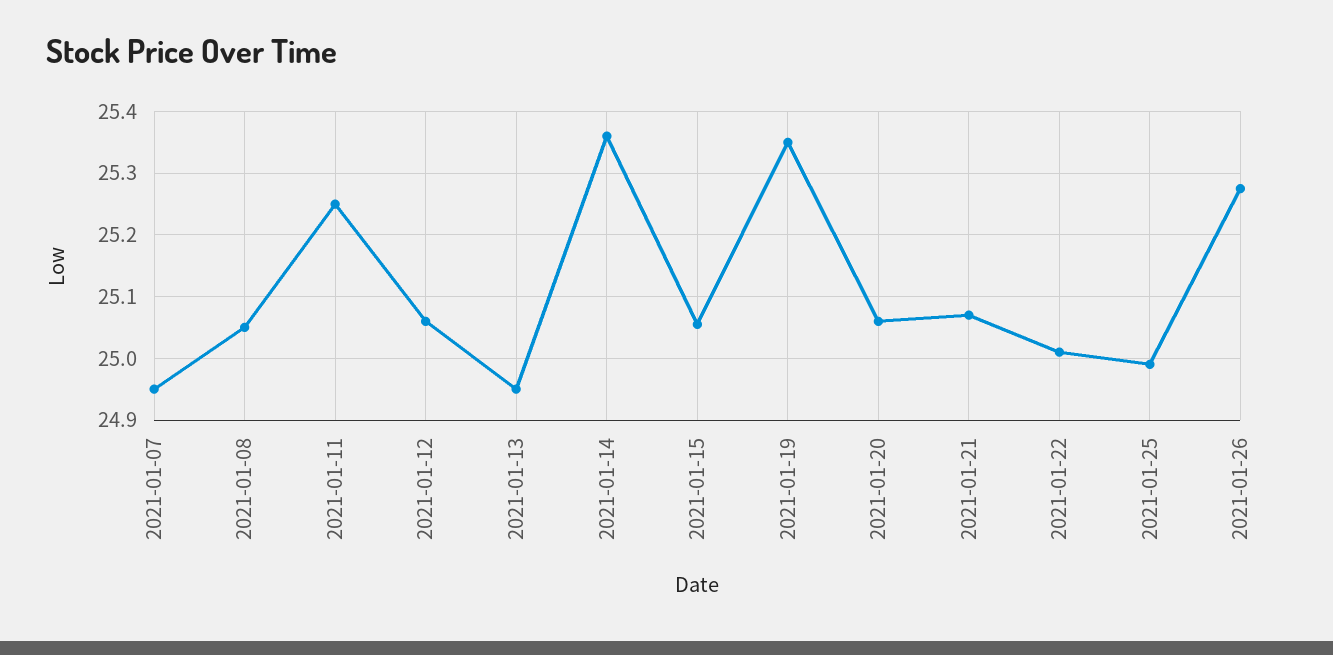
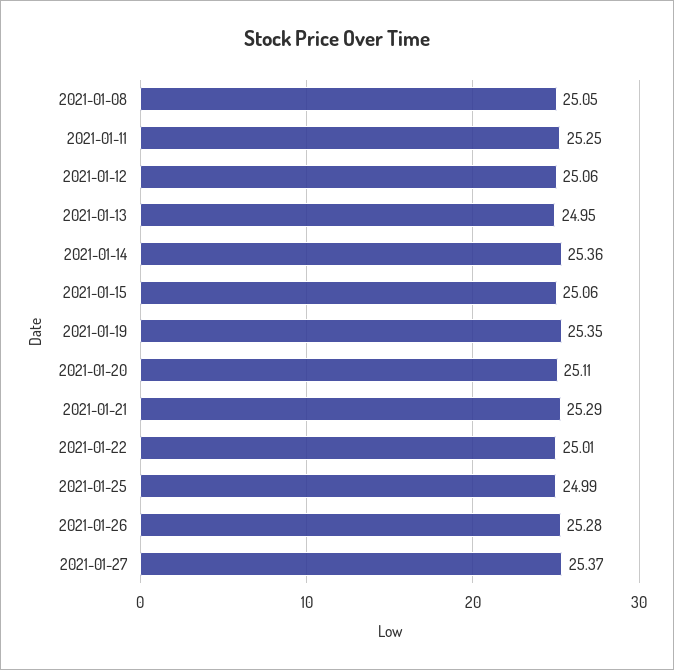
2021-01-07: 24.95 -> none
2021-01-20: 25.06 -> 25.11
2021-01-21: 25.07 -> 25.29
2021-01-27: none -> 25.37

